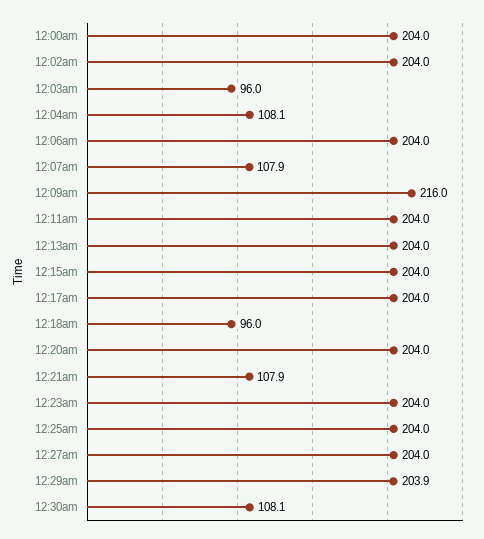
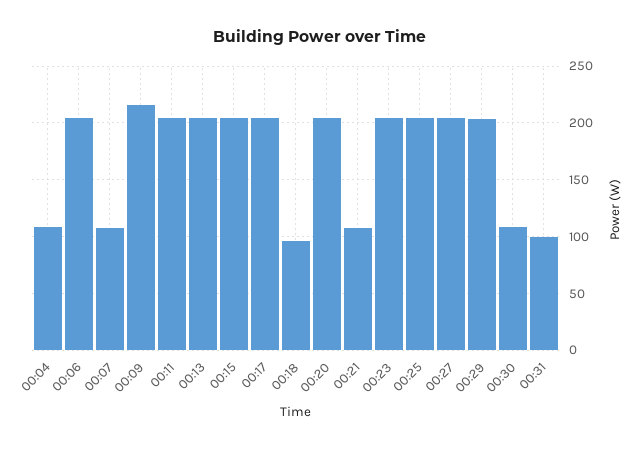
12:00am: 204 -> none
12:02am: 204 -> none
12:03am: 96 -> none
00:31: none -> 100

